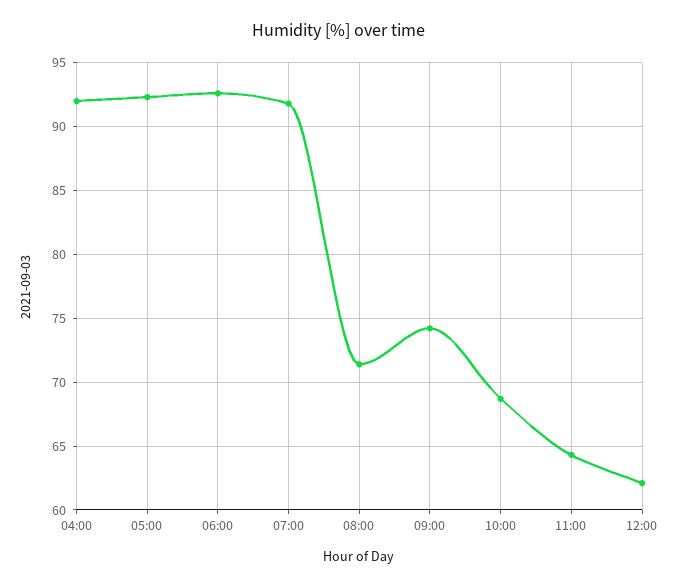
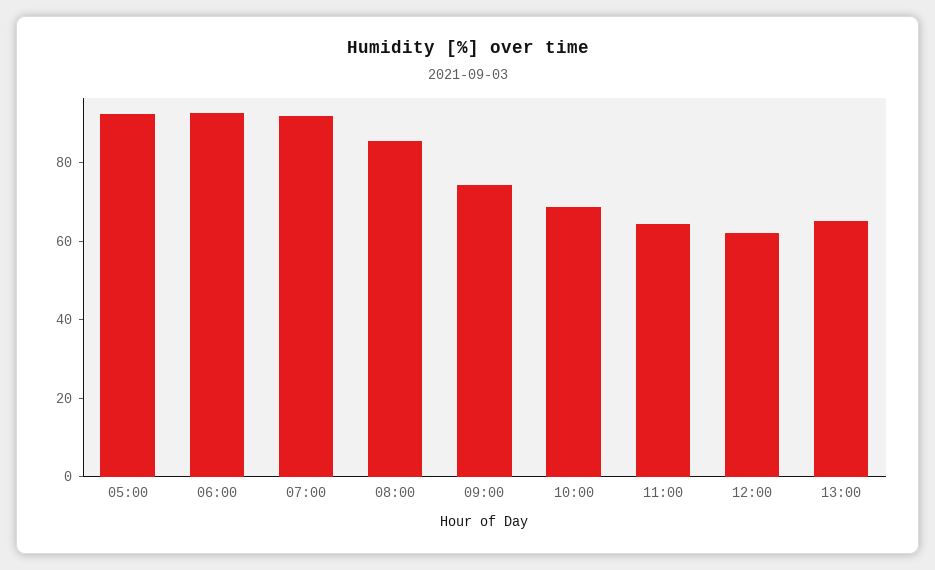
04:00: 92 -> none
08:00: 71.5 -> 85
13:00: none -> 65

